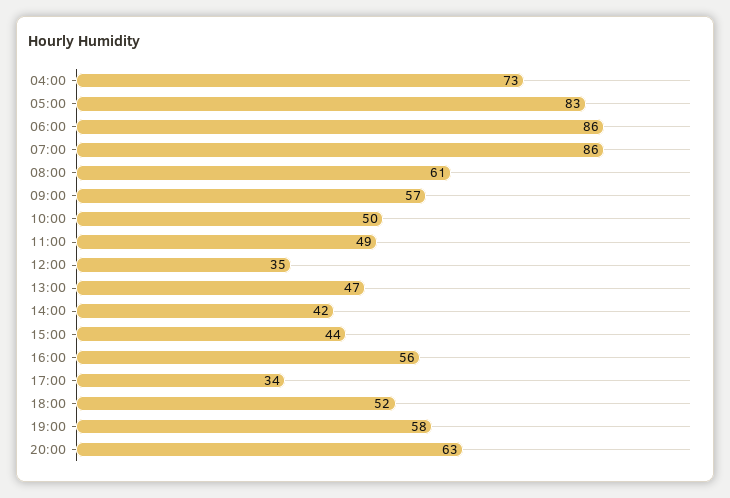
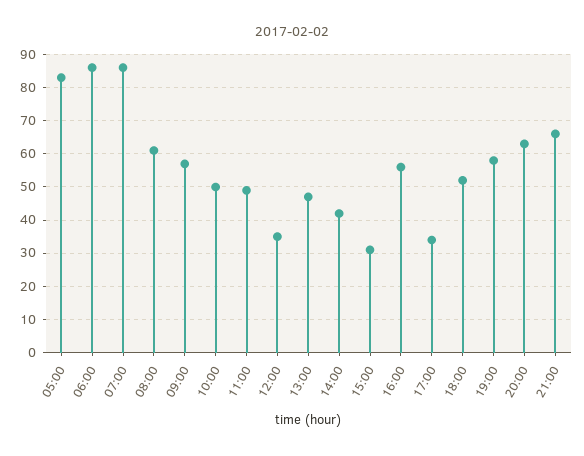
04:00: 73 -> none
15:00: 44 -> 30
21:00: none -> 65

